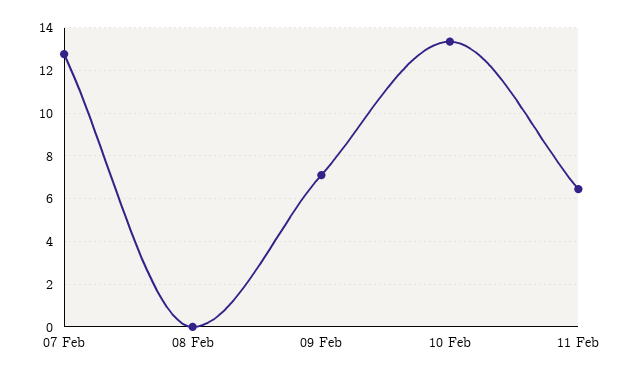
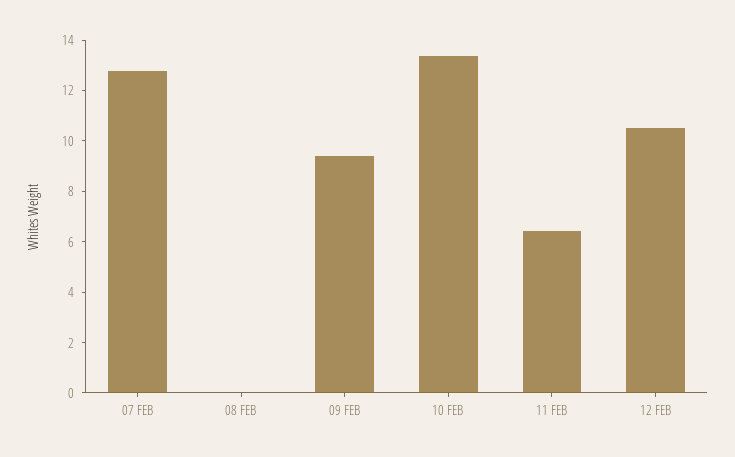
09 Feb: 7 -> 9.5
12 FEB: none -> 10.5

